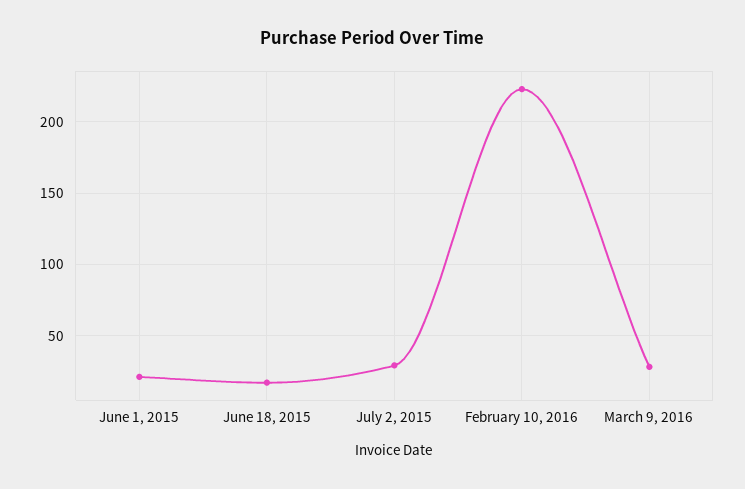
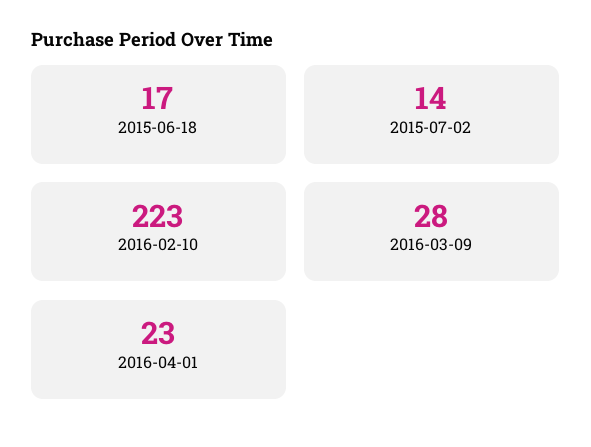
June 1, 2015: 20 -> none
July 2, 2015: 30 -> 14
2016-04-01: none -> 23

